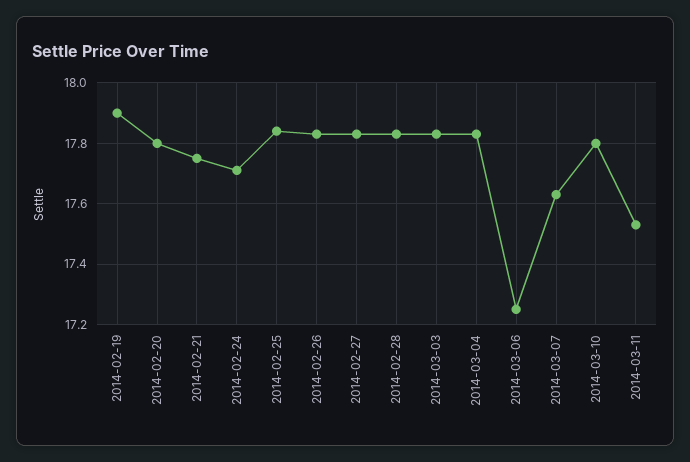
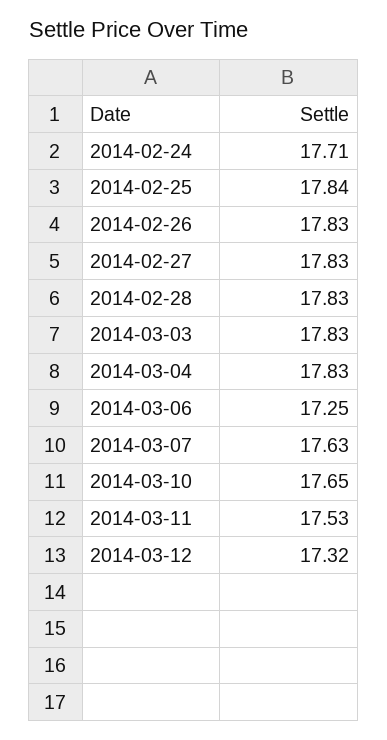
2014-02-19: 17.9 -> none
2014-02-20: 17.8 -> none
2014-02-21: 17.75 -> none
2014-03-10: 17.8 -> 17.65
2014-03-12: none -> 17.32

